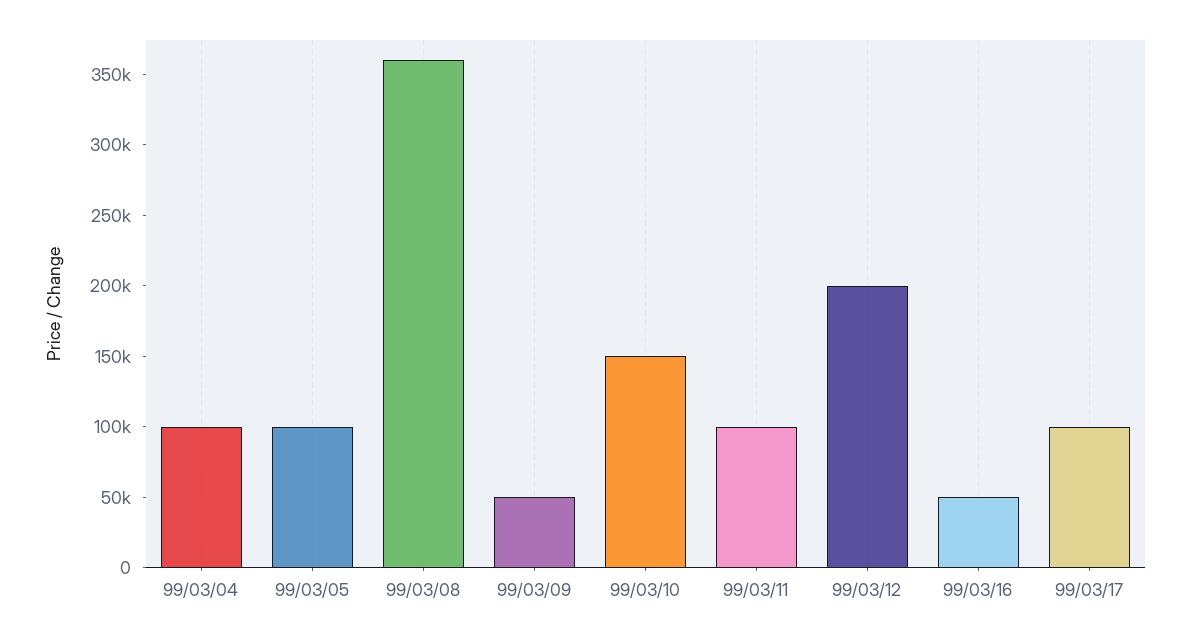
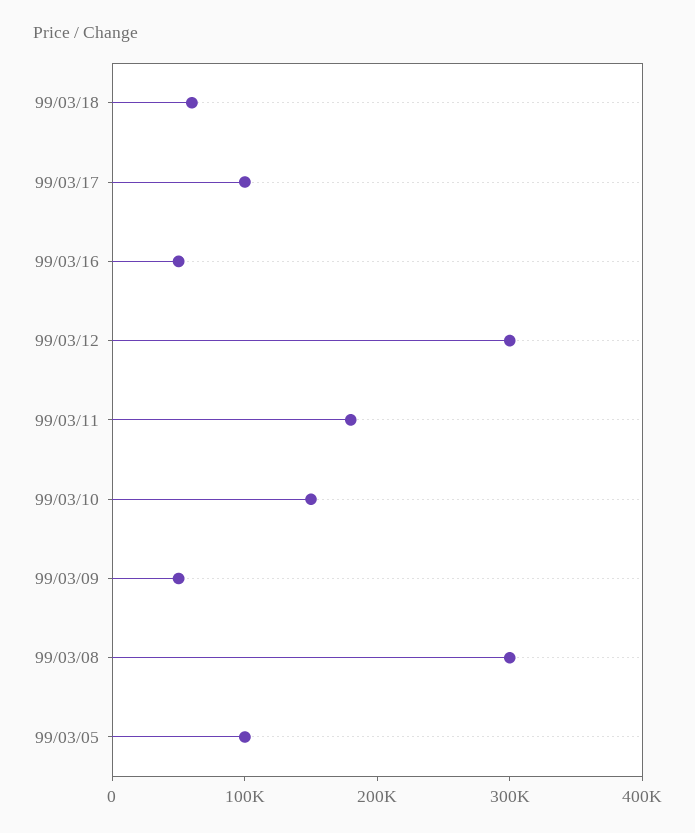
99/03/04: 100000 -> none
99/03/08: 360000 -> 300000
99/03/11: 100000 -> 180000
99/03/12: 200000 -> 300000
99/03/18: none -> 60000

